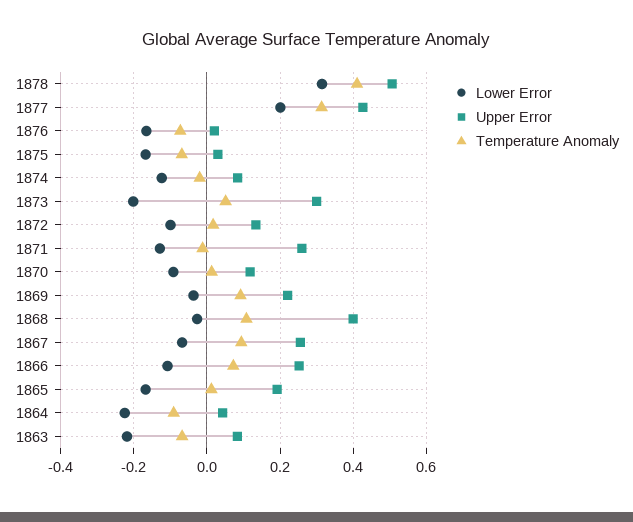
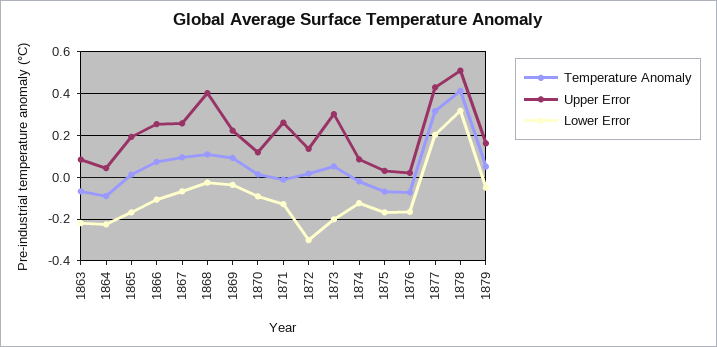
Lower Error, 1872: -0.1 -> -0.3
Temperature Anomaly, 1879: none -> 0.05
Upper Error, 1879: none -> 0.15
Lower Error, 1879: none -> -0.05

